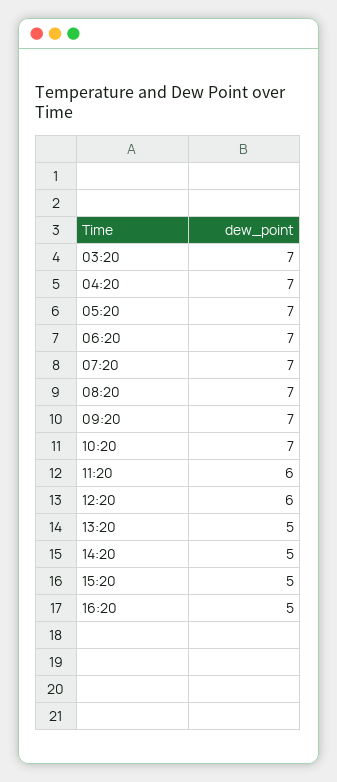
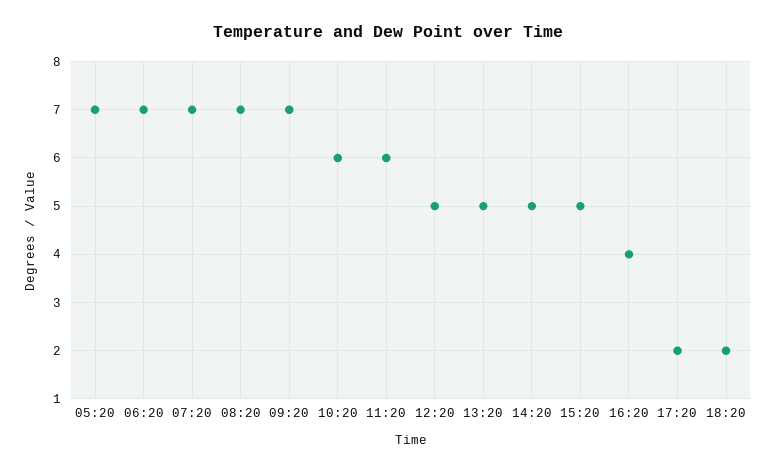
03:20: 7 -> none
04:20: 7 -> none
10:20: 7 -> 6
12:20: 6 -> 5
16:20: 5 -> 4
17:20: none -> 2
18:20: none -> 2

